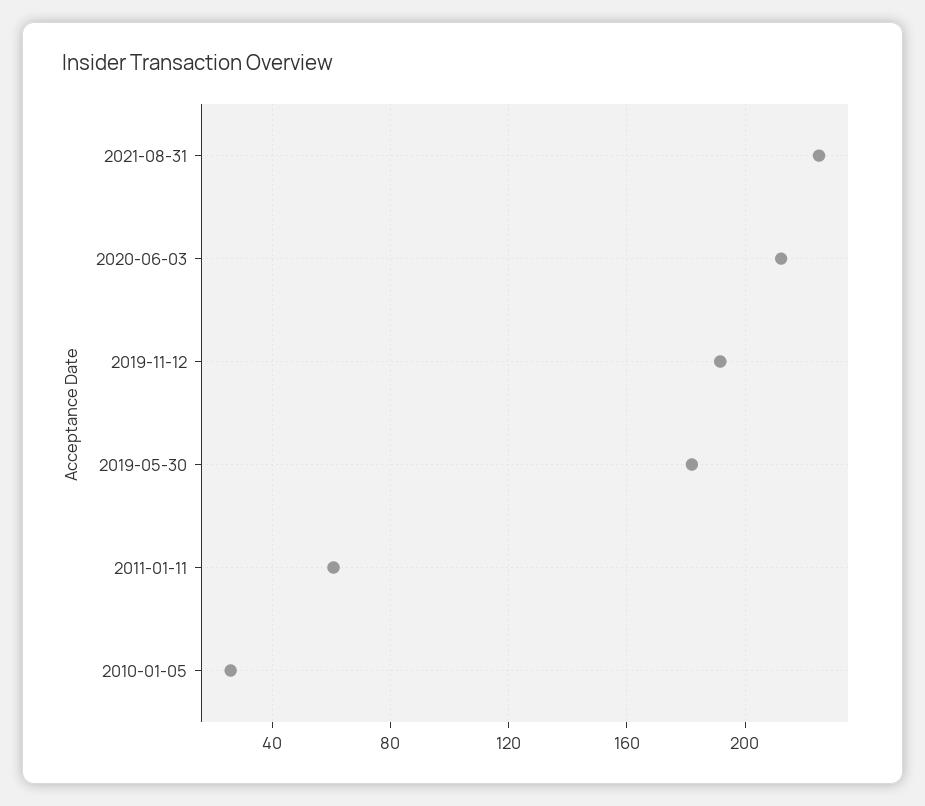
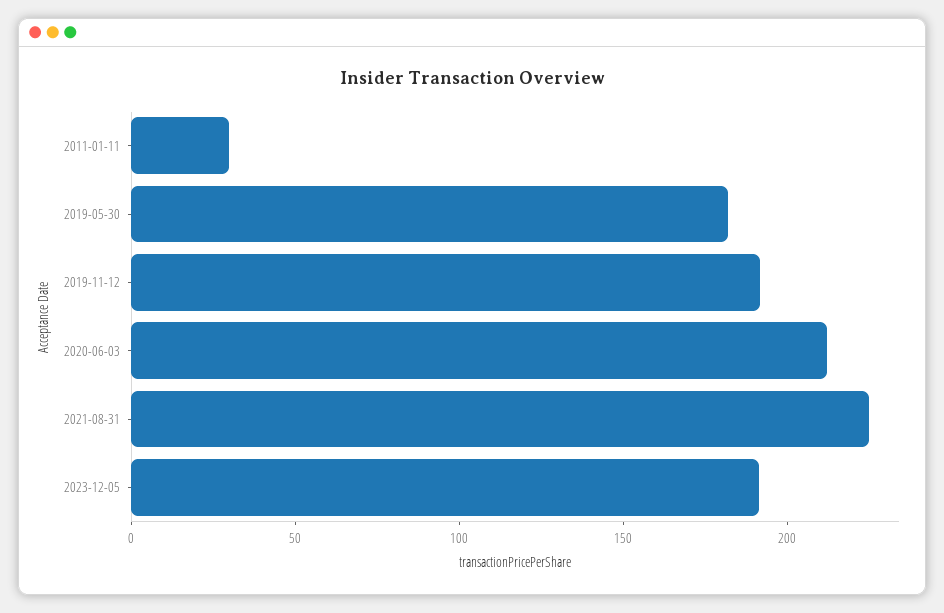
2011-01-11: 60 -> 30
2010-01-05: 25 -> none
2023-12-05: none -> 190

